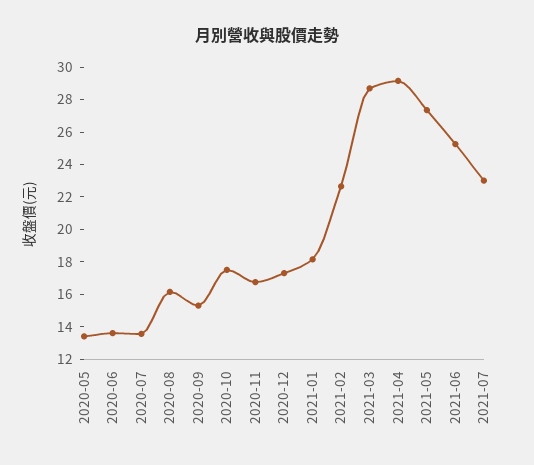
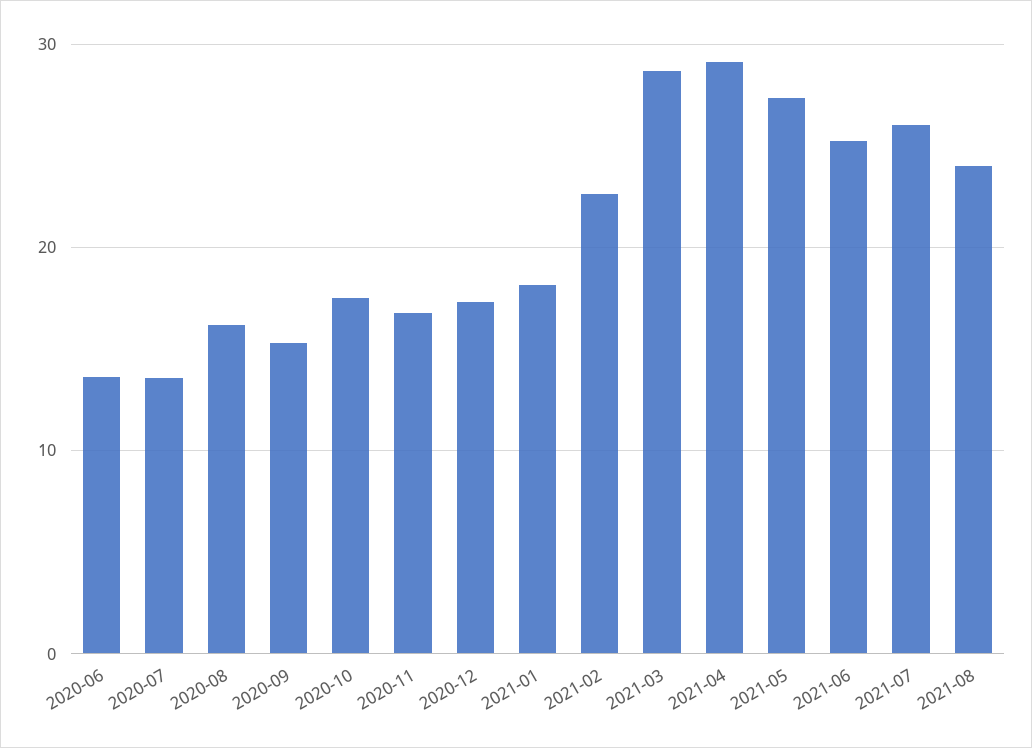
2020-05: 13.5 -> none
2021-07: 23 -> 26
2021-08: none -> 24

